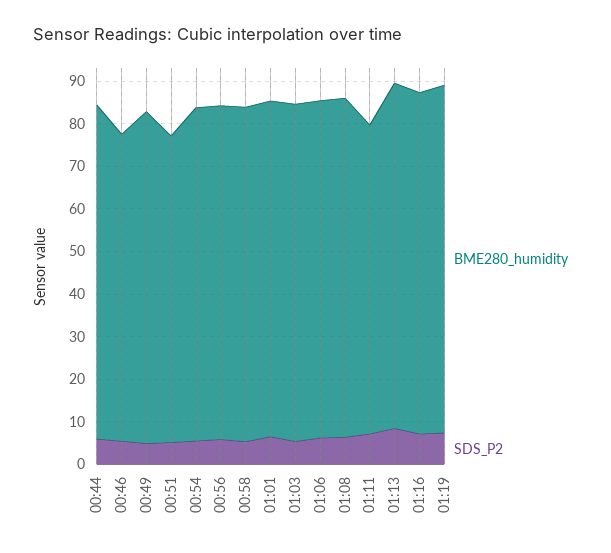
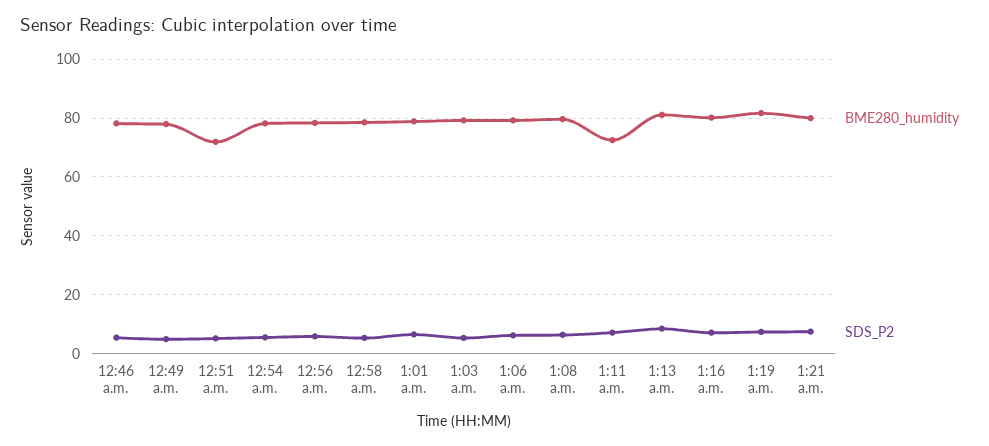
BME280_humidity, 00:44: 78 -> none
SDS_P2, 00:44: 6 -> none
BME280_humidity, 00:46: 72 -> 77.5
BME280_humidity, 1:21 a.m.: none -> 80
SDS_P2, 1:21 a.m.: none -> 7.5

